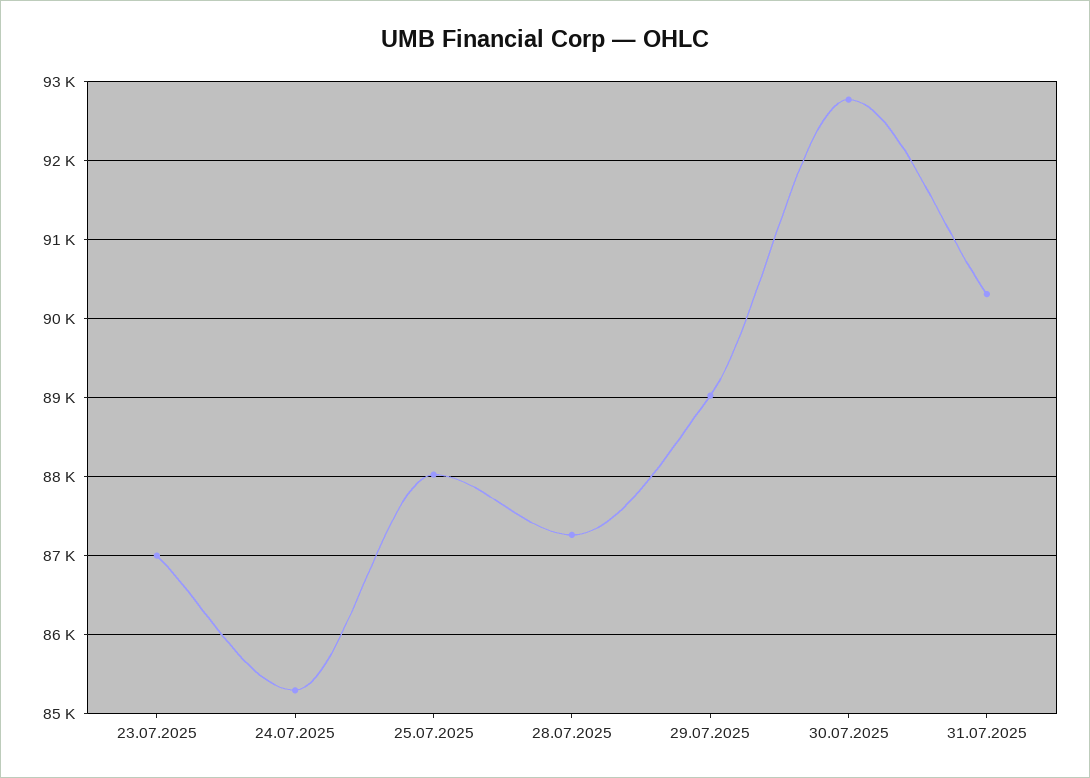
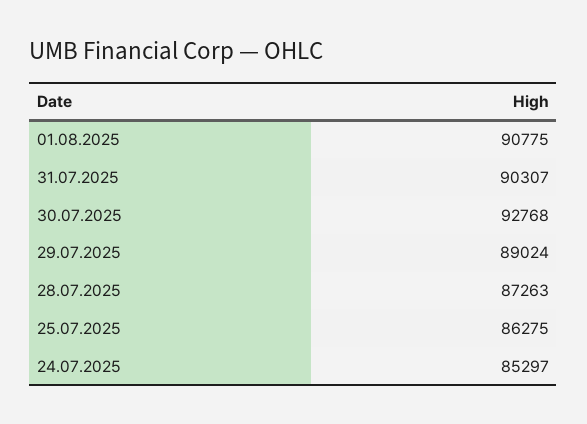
23.07.2025: 87000 -> none
25.07.2025: 88000 -> 86275
01.08.2025: none -> 90775

